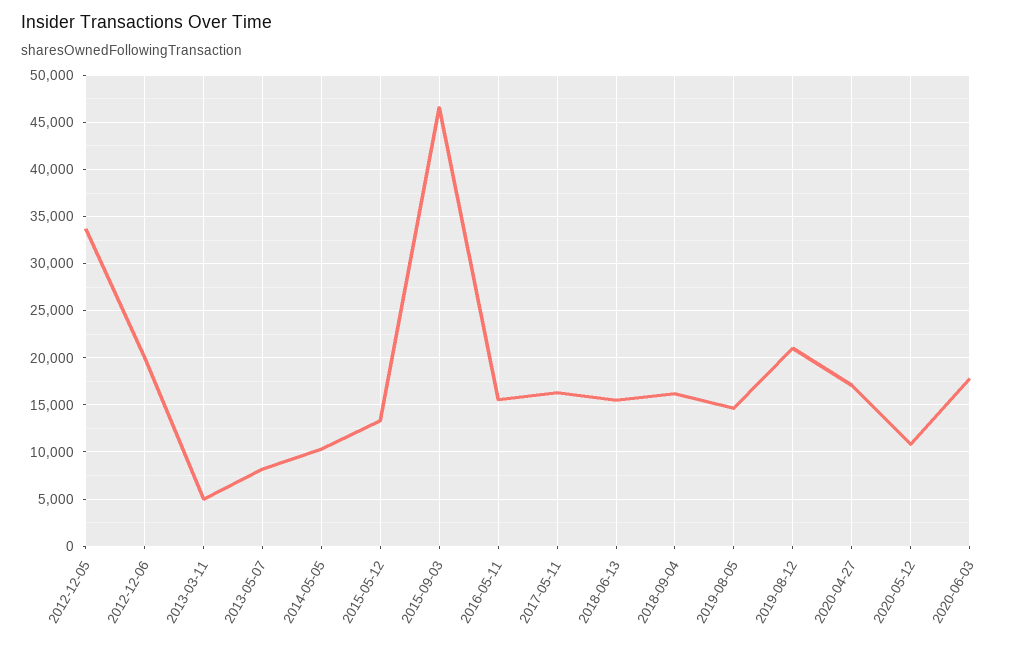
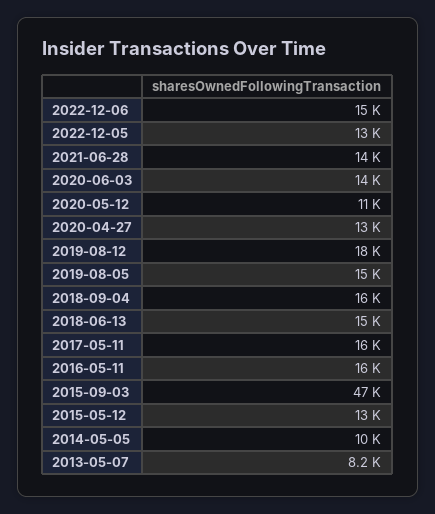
2012-12-05: 34000 -> none
2012-12-06: 20000 -> none
2013-03-11: 5000 -> none
2019-08-12: 21000 -> 18000
2020-04-27: 17000 -> 13000
2020-06-03: 18000 -> 14000
2022-12-06: none -> 15000
2022-12-05: none -> 13000
2021-06-28: none -> 14000

